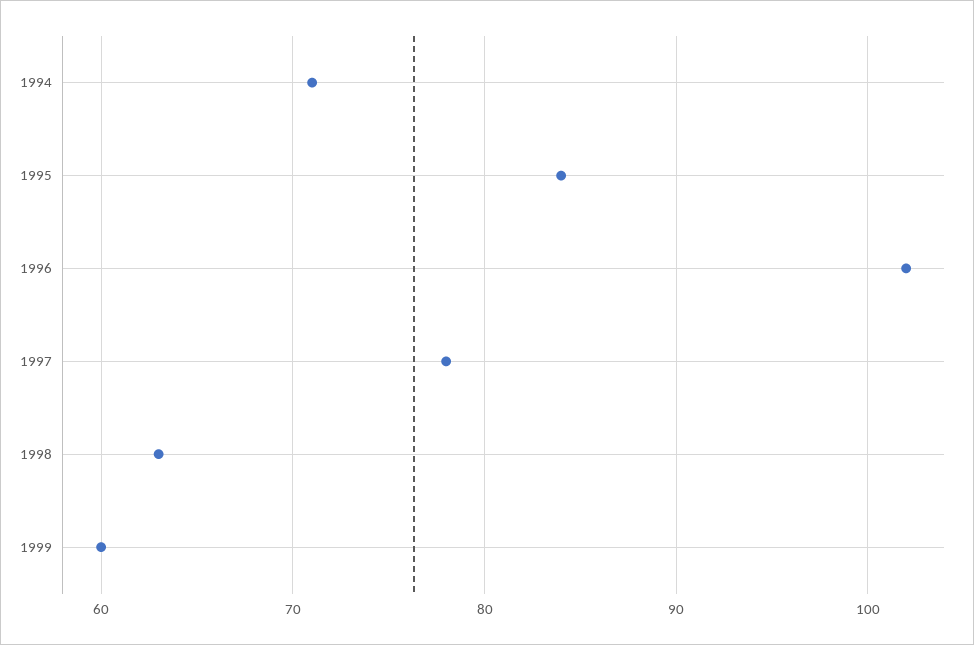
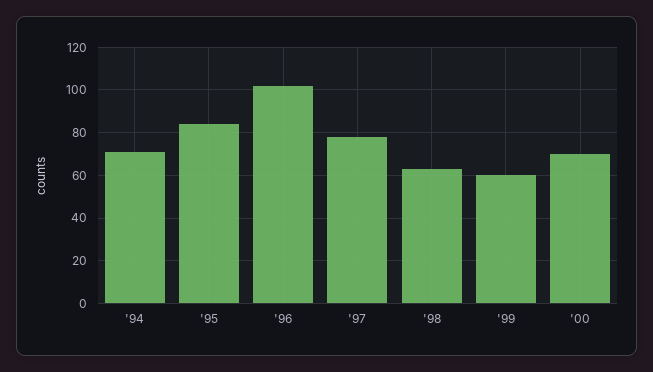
'00: none -> 70

